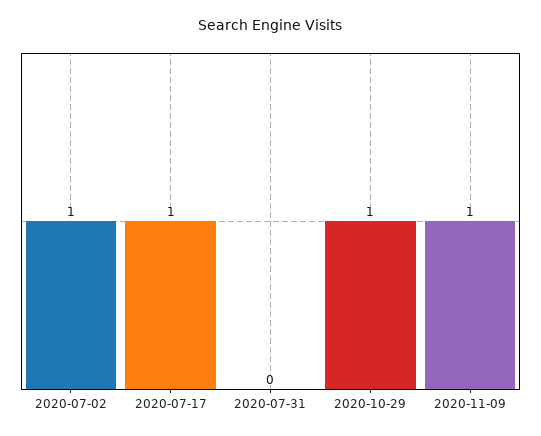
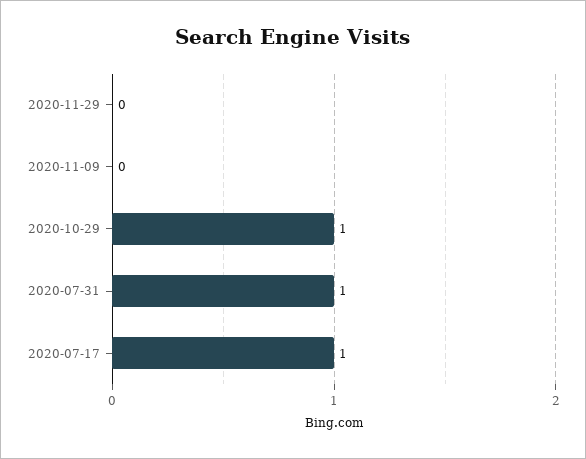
2020-07-02: 1 -> none
2020-07-31: 0 -> 1
2020-11-09: 1 -> 0
2020-11-29: none -> 0

